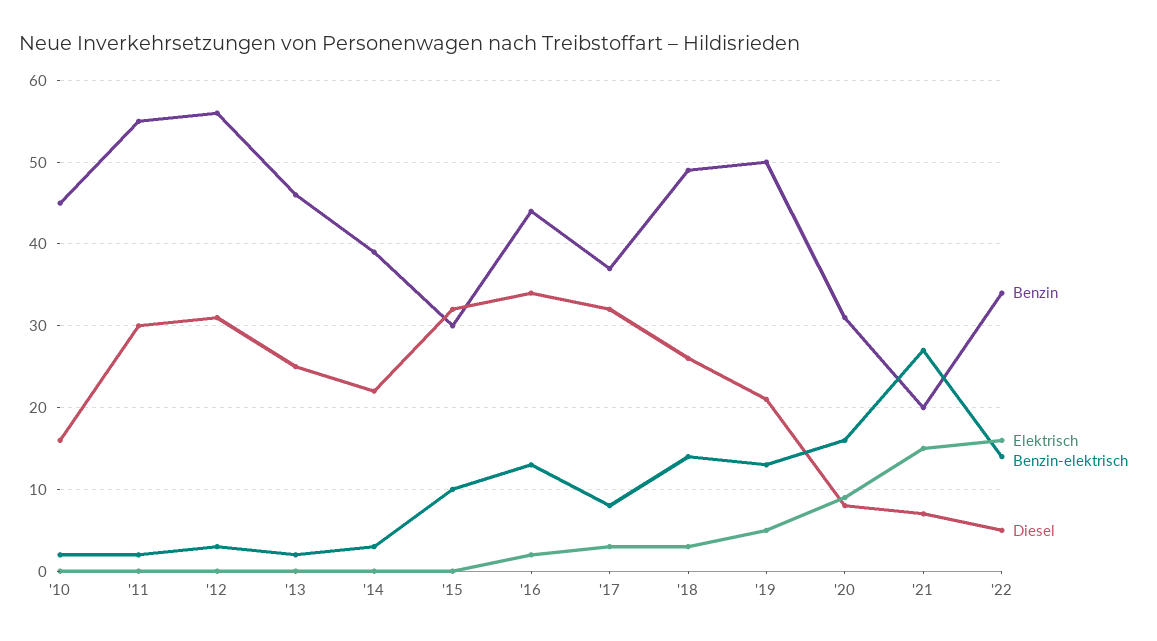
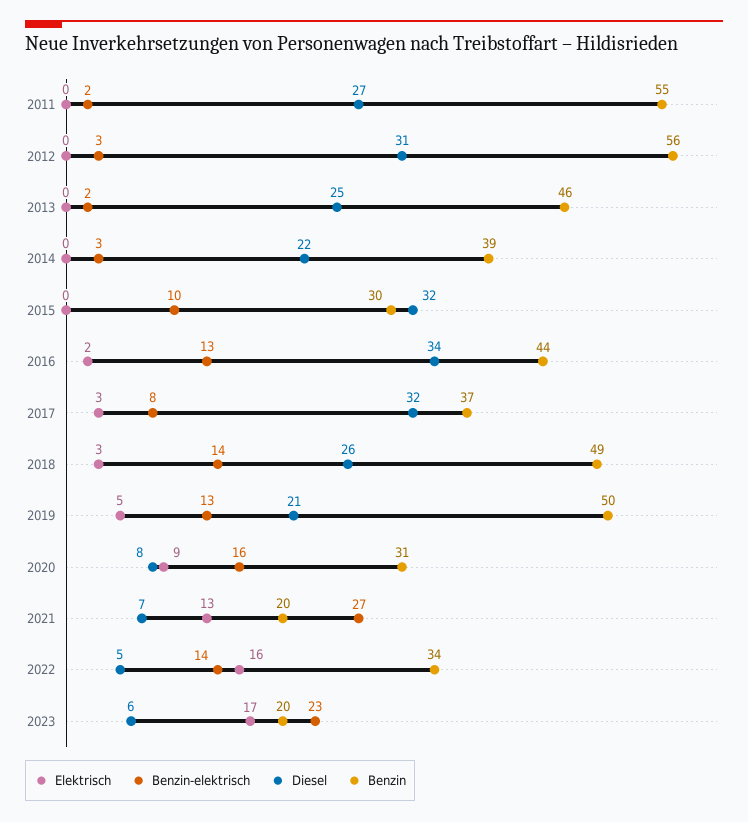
Benzin, '10: 45 -> none
Elektrisch, '10: 0 -> none
Benzin-elektrisch, '10: 2 -> none
Diesel, '10: 16 -> none
Diesel, '11: 30 -> 27
Elektrisch, '21: 15 -> 13
Elektrisch, 2023: none -> 17
Benzin-elektrisch, 2023: none -> 23
Diesel, 2023: none -> 6
Benzin, 2023: none -> 20

